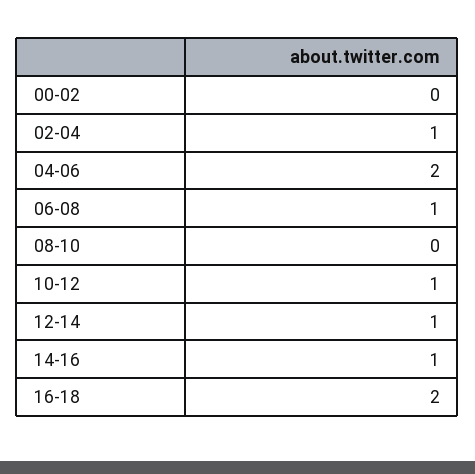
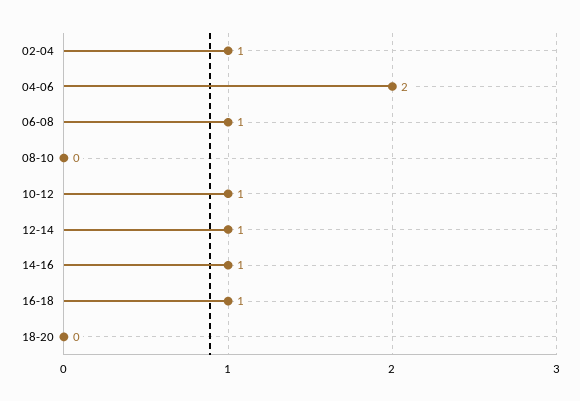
00-02: 0 -> none
16-18: 2 -> 1
18-20: none -> 0

